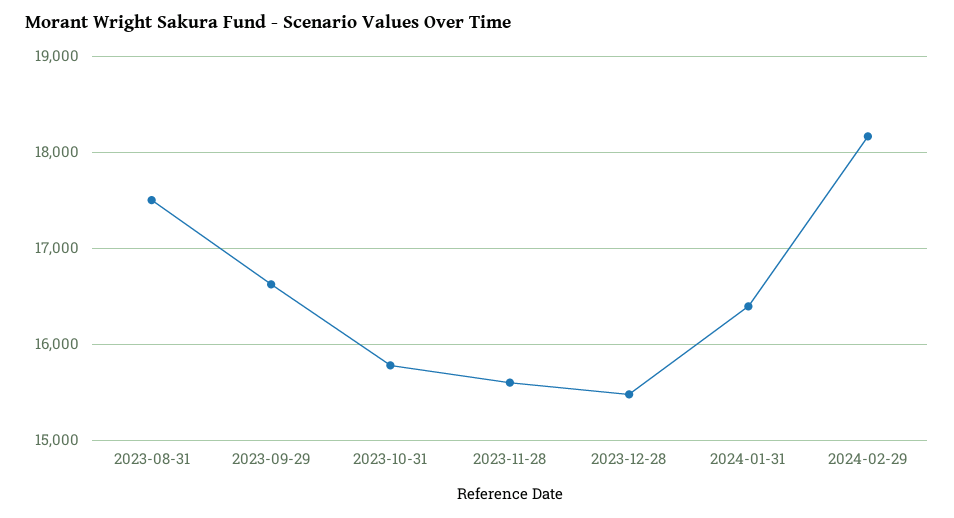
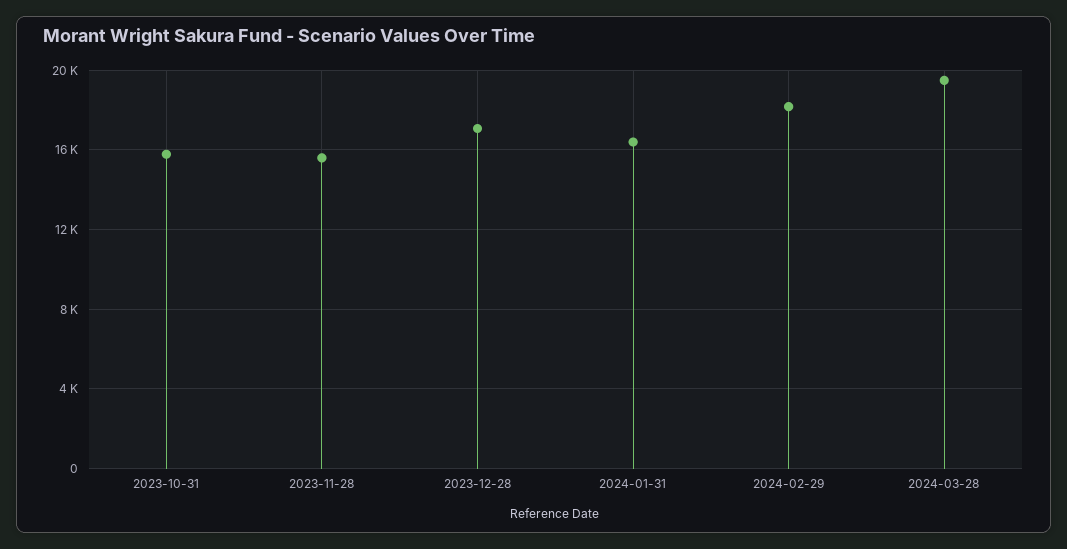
2023-08-31: 17500 -> none
2023-09-29: 16600 -> none
2023-12-28: 15500 -> 17000
2024-03-28: none -> 19500

